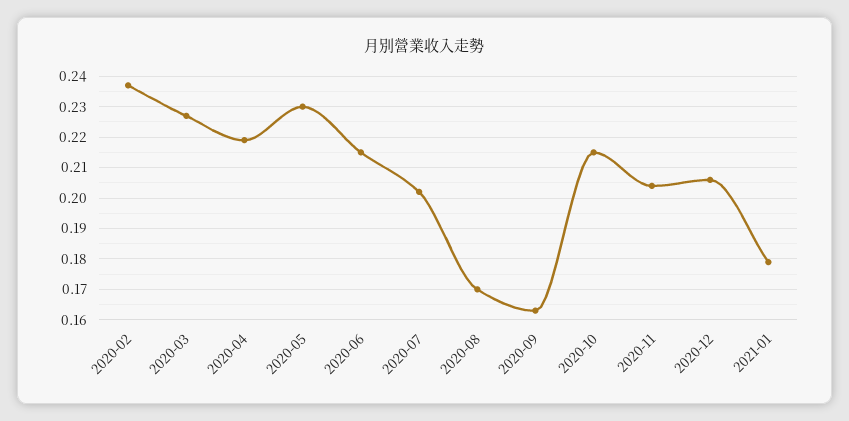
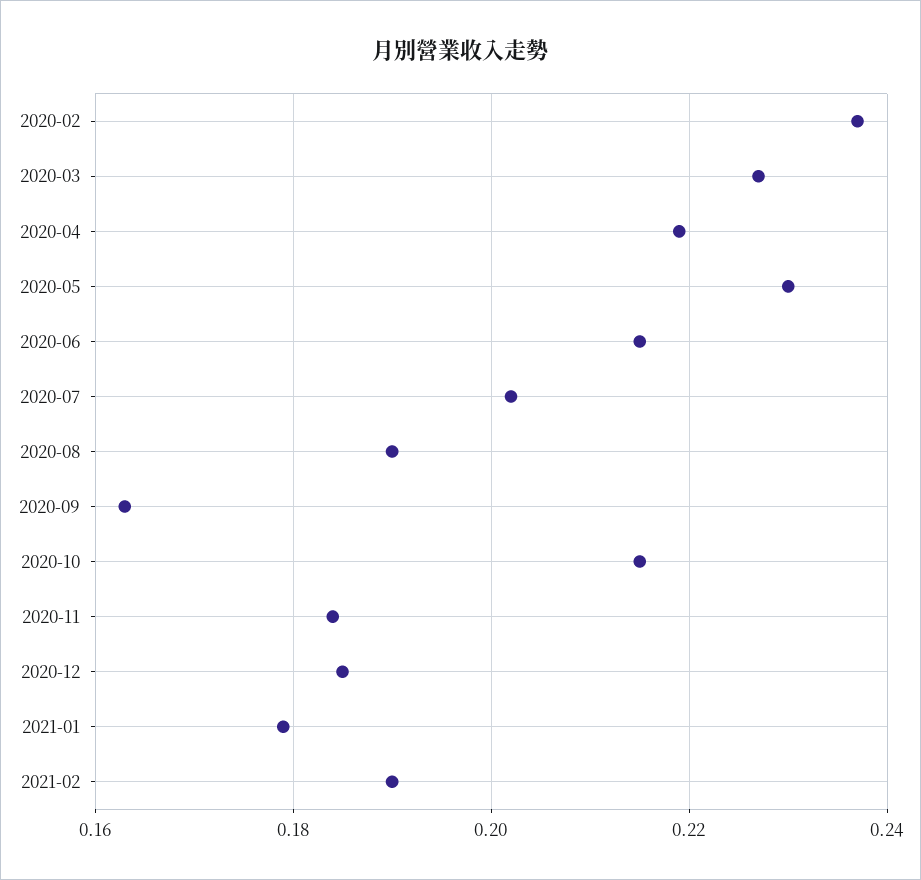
2020-08: 0.17 -> 0.19
2020-11: 0.205 -> 0.185
2020-12: 0.205 -> 0.185
2021-02: none -> 0.19

